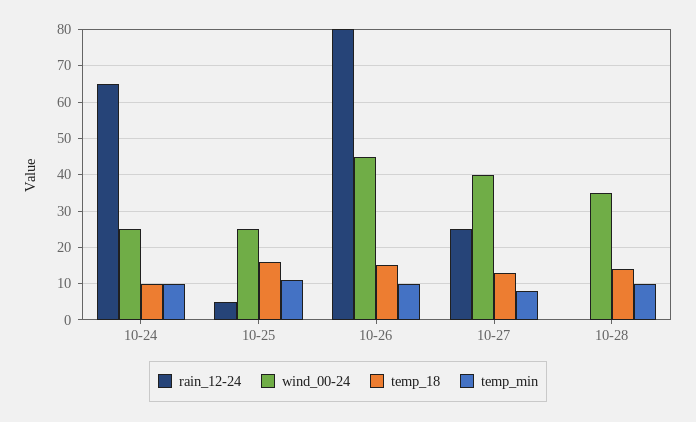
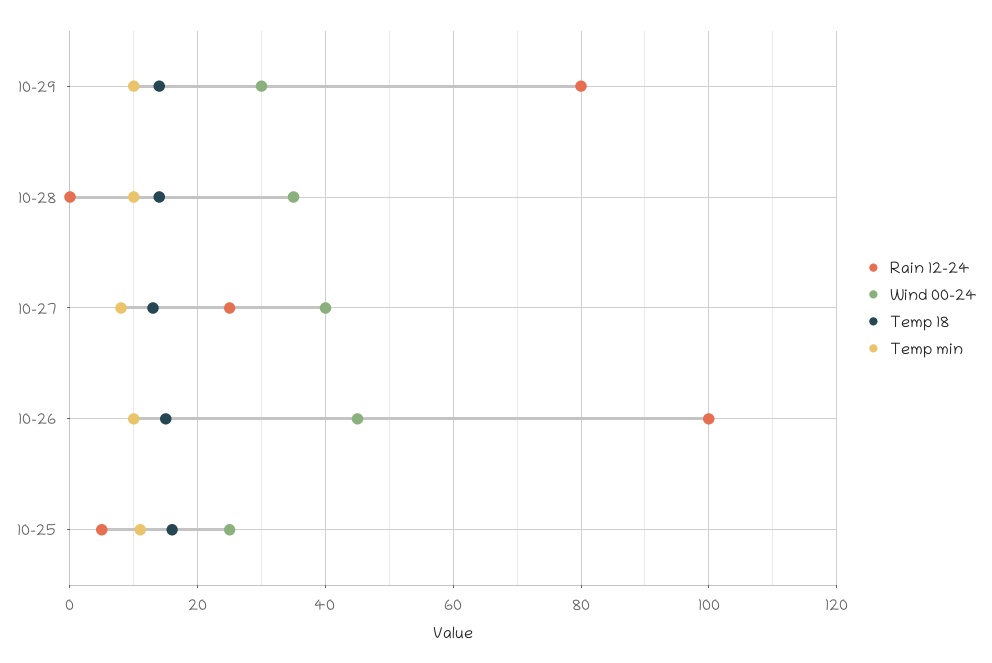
rain_12-24, 10-24: 65 -> none
wind_00-24, 10-24: 25 -> none
temp_18, 10-24: 10 -> none
temp_min, 10-24: 10 -> none
rain_12-24, 10-26: 80 -> 100
rain_12-24, 10-29: none -> 80
wind_00-24, 10-29: none -> 30
temp_18, 10-29: none -> 15
temp_min, 10-29: none -> 10

